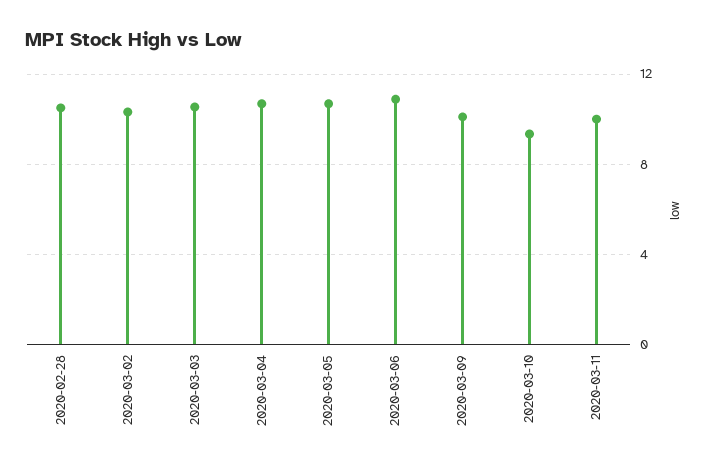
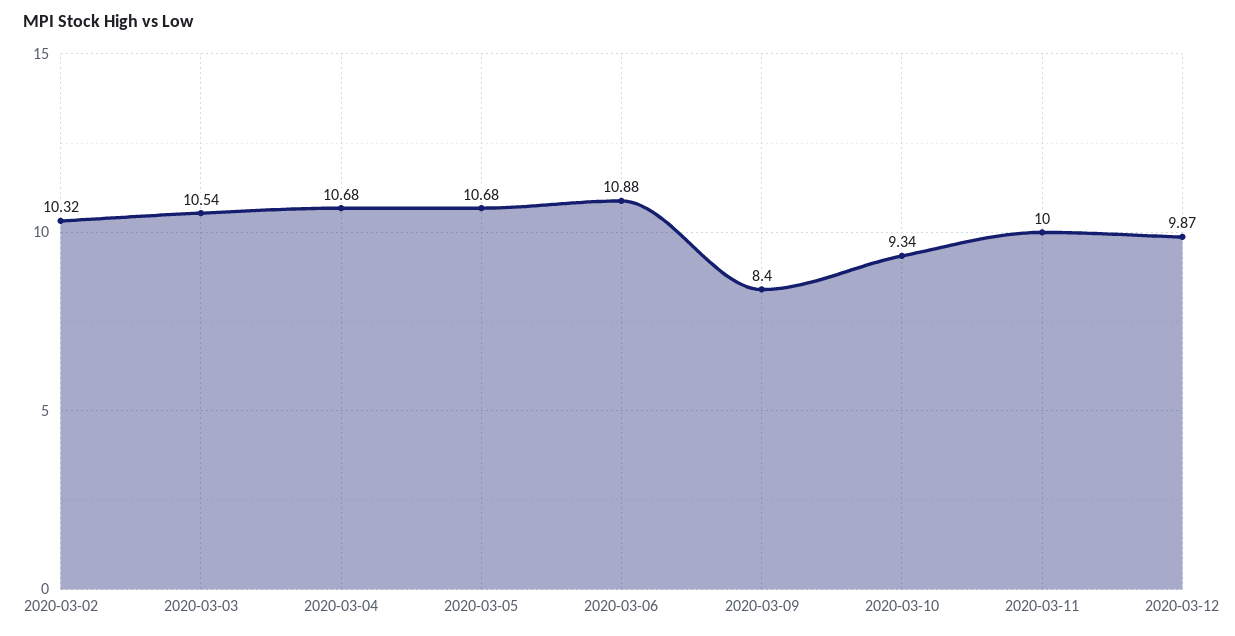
2020-02-28: 10.5 -> none
2020-03-09: 10 -> 8.4
2020-03-12: none -> 9.87

